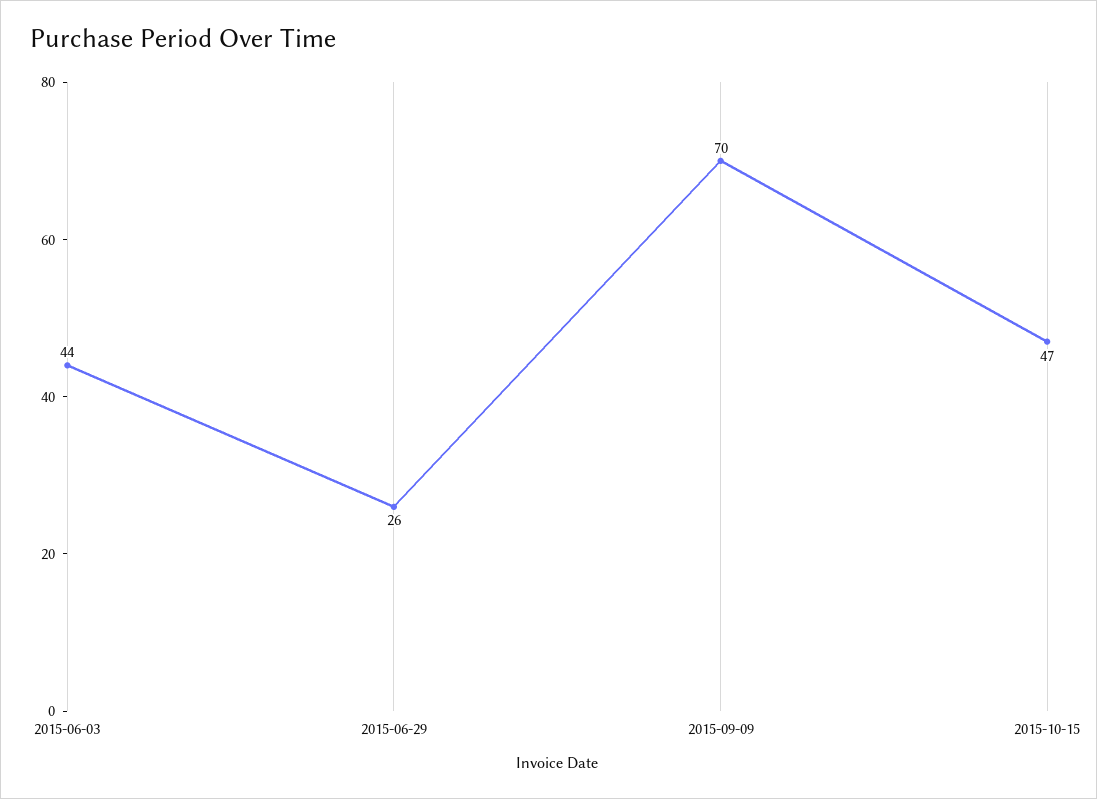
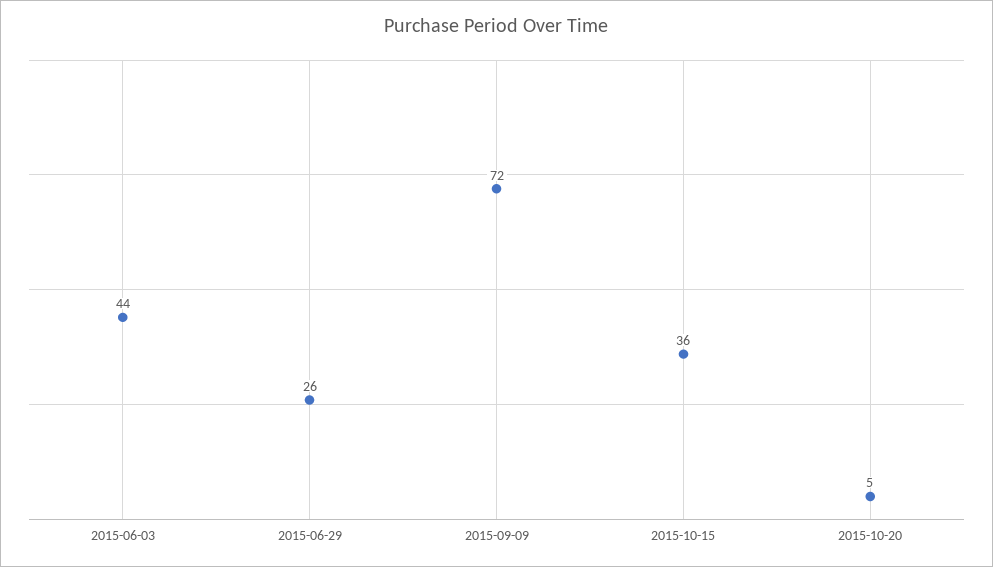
2015-09-09: 70 -> 72
2015-10-15: 47 -> 36
2015-10-20: none -> 5

